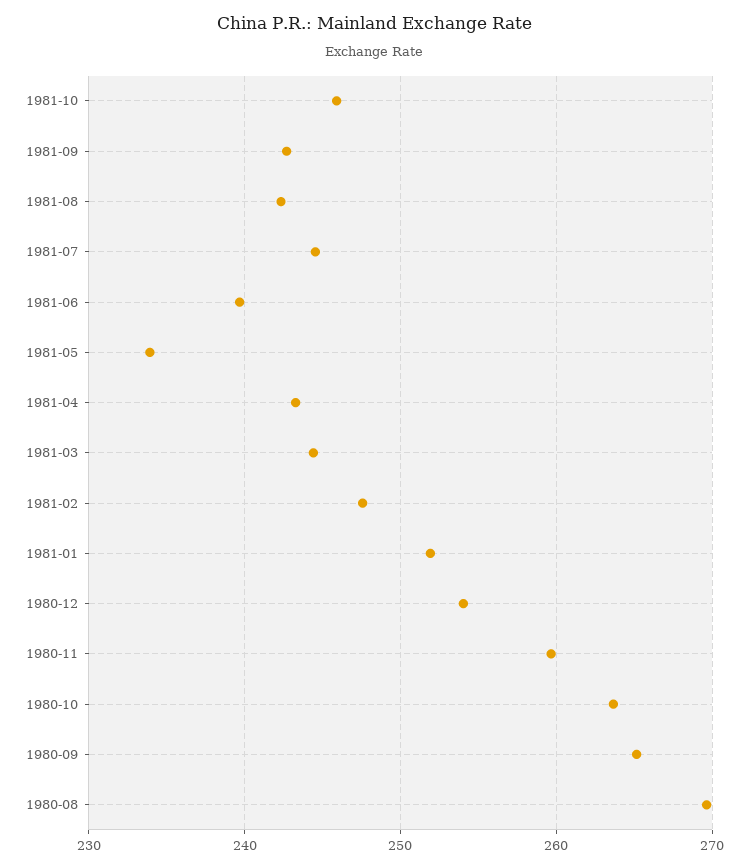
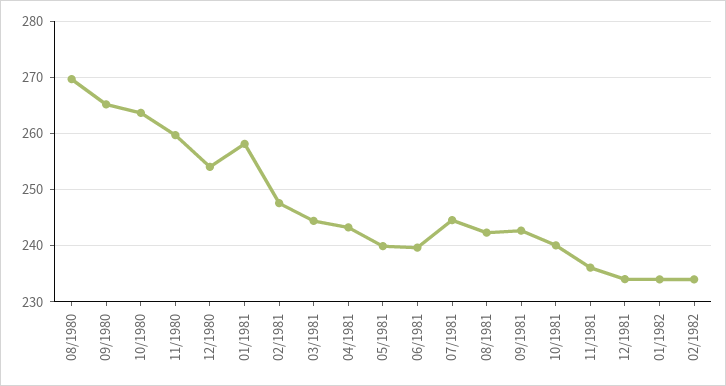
1981-10: 246 -> 240
1981-05: 234 -> 240
1981-01: 252 -> 258
11/1981: none -> 236
12/1981: none -> 234
01/1982: none -> 234
02/1982: none -> 234

